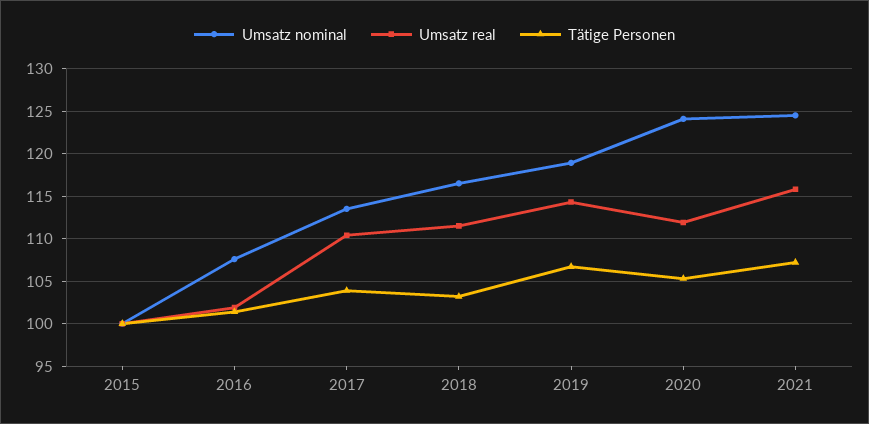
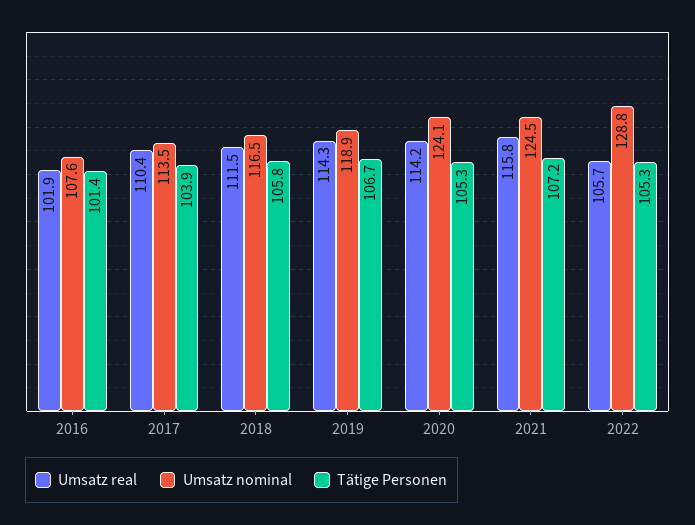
Umsatz nominal, 2015: 100 -> none
Umsatz real, 2015: 100 -> none
Tätige Personen, 2015: 100 -> none
Tätige Personen, 2018: 103 -> 105.8
Umsatz real, 2020: 112 -> 114.2
Umsatz real, 2022: none -> 105.7
Umsatz nominal, 2022: none -> 128.8
Tätige Personen, 2022: none -> 105.3

